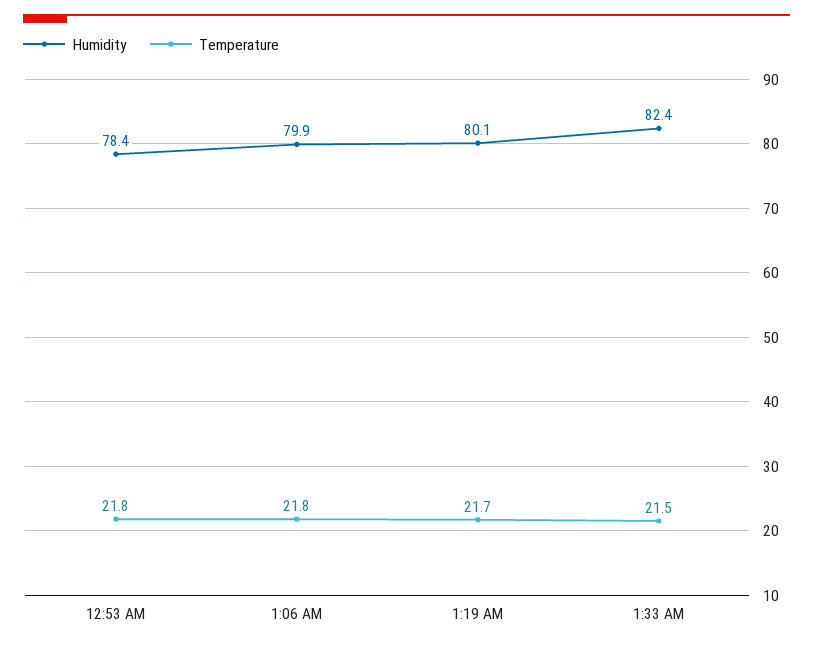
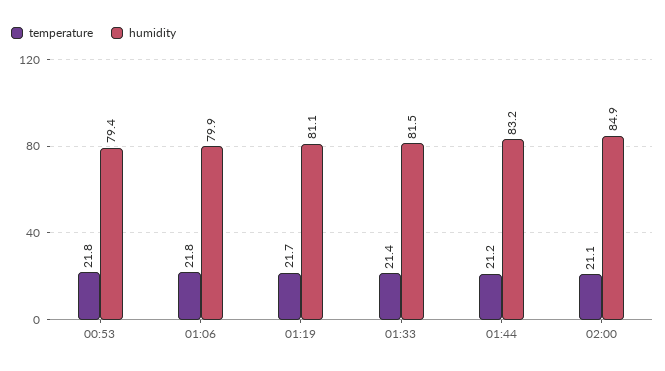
Humidity, 12:53 AM: 78.4 -> 79.4
Humidity, 1:19 AM: 80.1 -> 81.1
Humidity, 1:33 AM: 82.4 -> 81.5
Temperature, 1:33 AM: 21.5 -> 21.4
Temperature, 01:44: none -> 21.2
Humidity, 01:44: none -> 83.2
Temperature, 02:00: none -> 21.1
Humidity, 02:00: none -> 84.9

